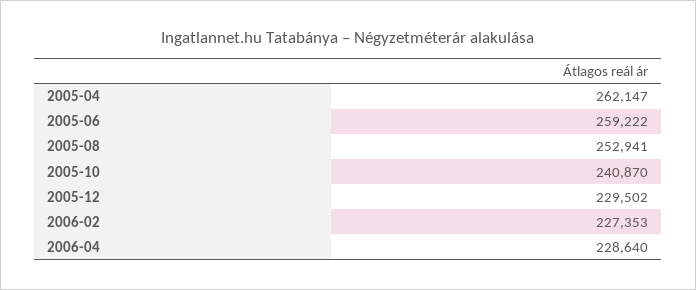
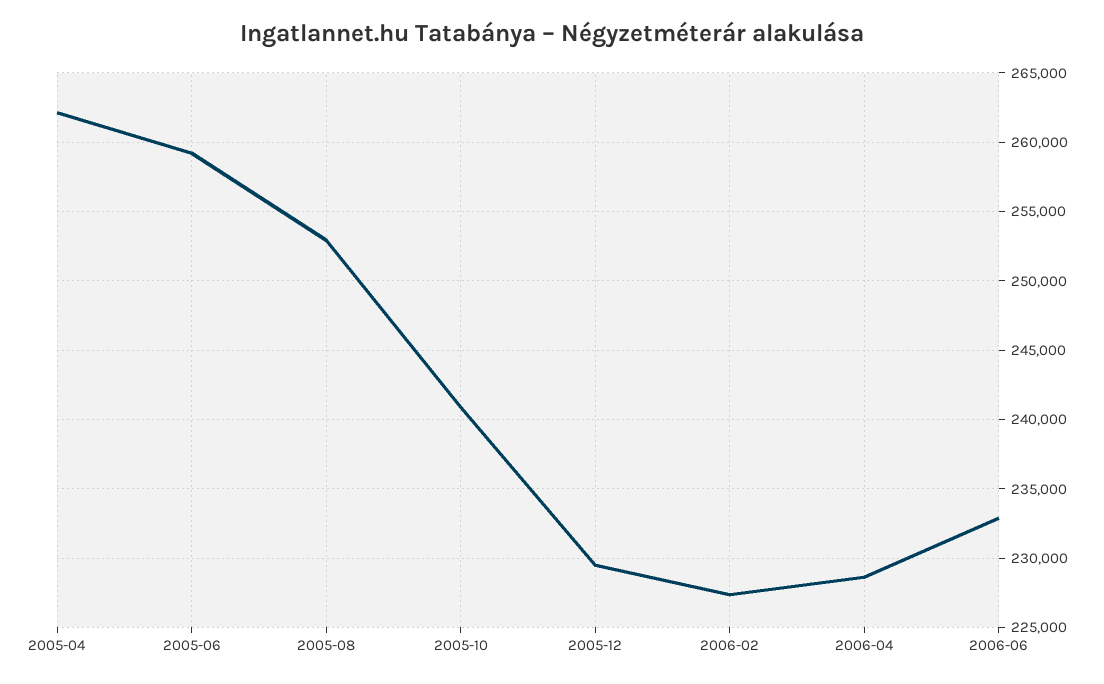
2006-06: none -> 233000

